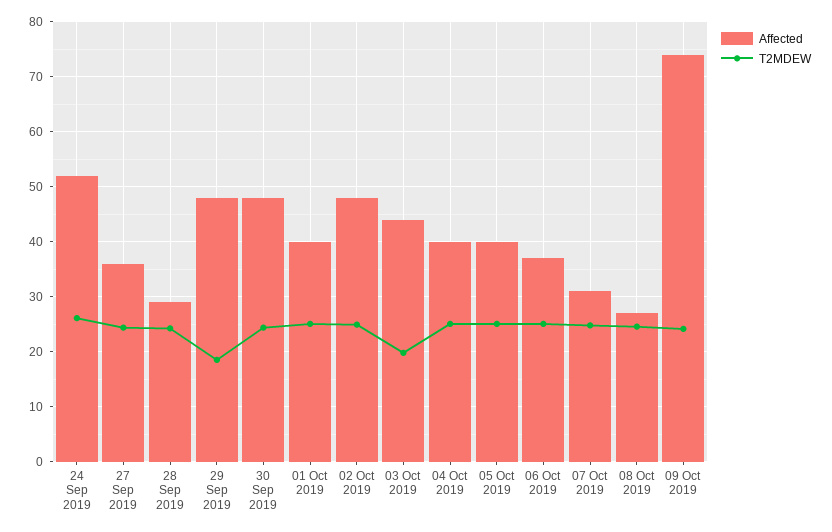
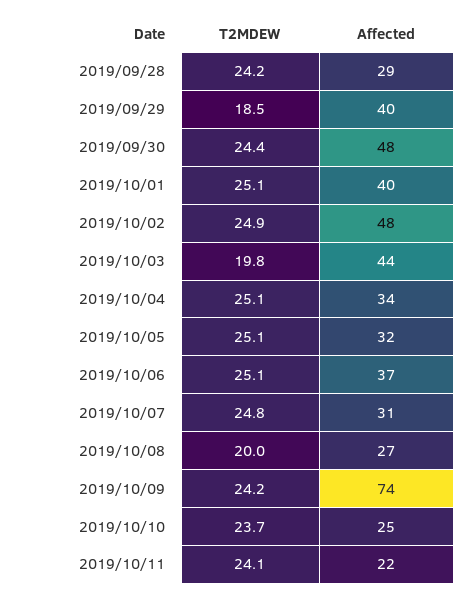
Affected, 24 Sep 2019: 52 -> none
T2MDEW, 24 Sep 2019: 26 -> none
Affected, 27 Sep 2019: 36 -> none
T2MDEW, 27 Sep 2019: 24 -> none
Affected, 29 Sep 2019: 48 -> 40
Affected, 04 Oct 2019: 40 -> 34
Affected, 05 Oct 2019: 40 -> 32
T2MDEW, 08 Oct 2019: 24 -> 20
T2MDEW, 2019/10/10: none -> 23.7
Affected, 2019/10/10: none -> 25
T2MDEW, 2019/10/11: none -> 24.1
Affected, 2019/10/11: none -> 22

